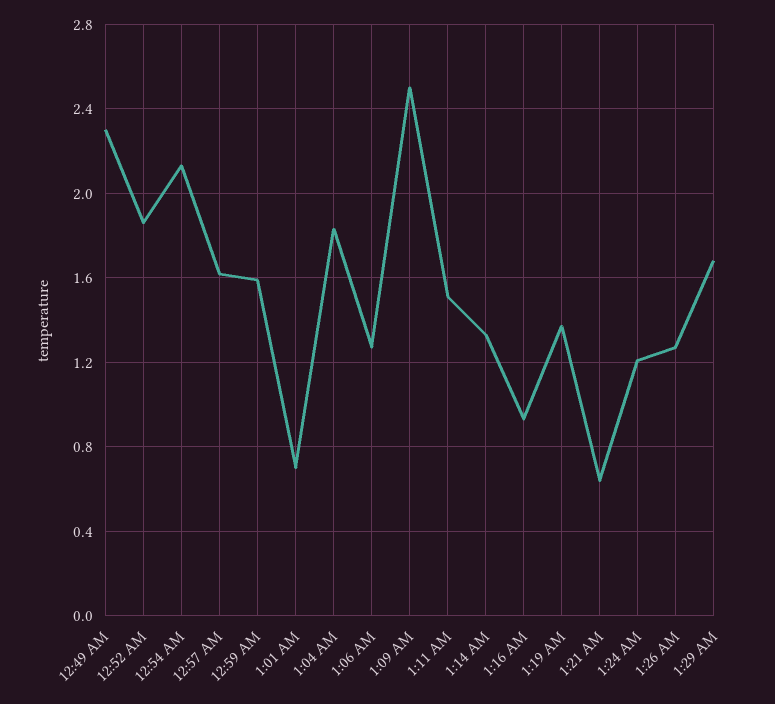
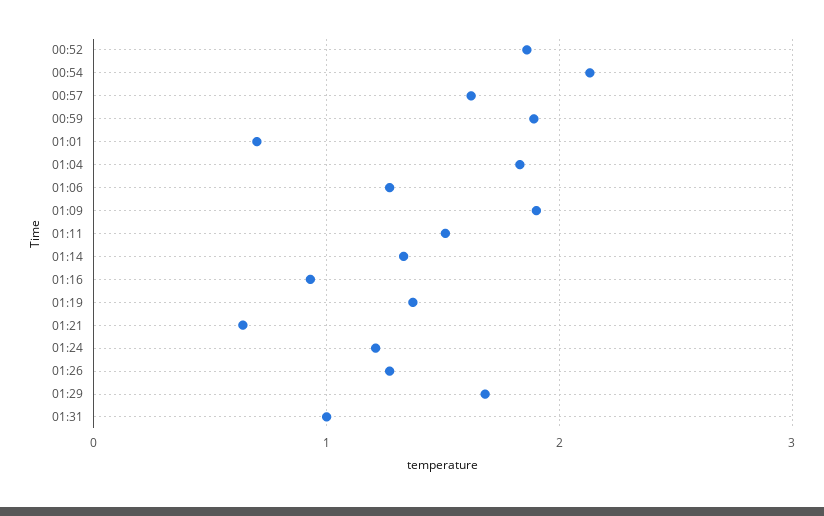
12:49 AM: 2.3 -> none
12:59 AM: 1.6 -> 1.9
1:09 AM: 2.5 -> 1.9
01:31: none -> 1

